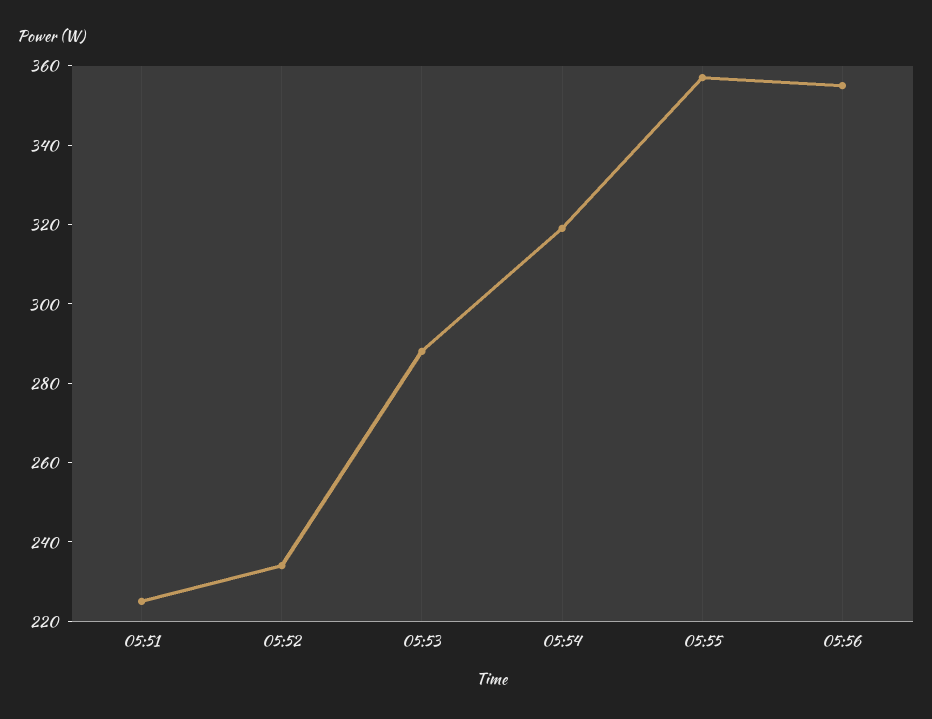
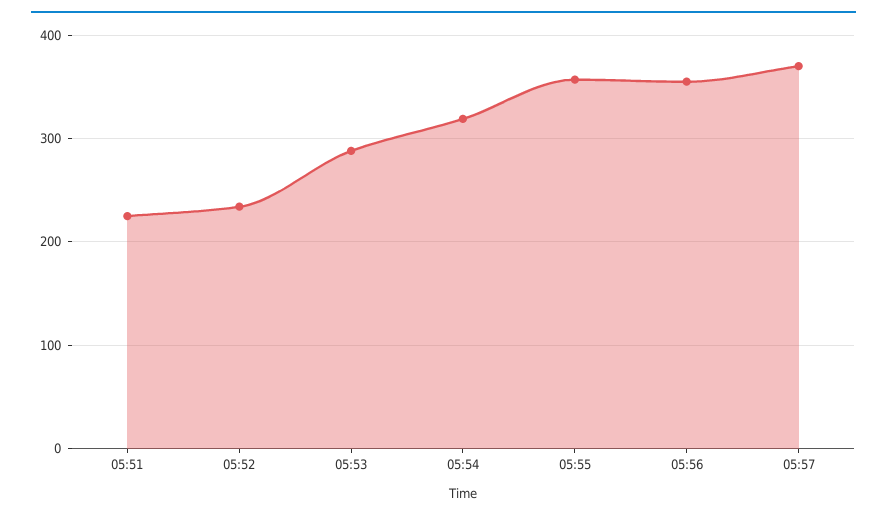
05:57: none -> 370

